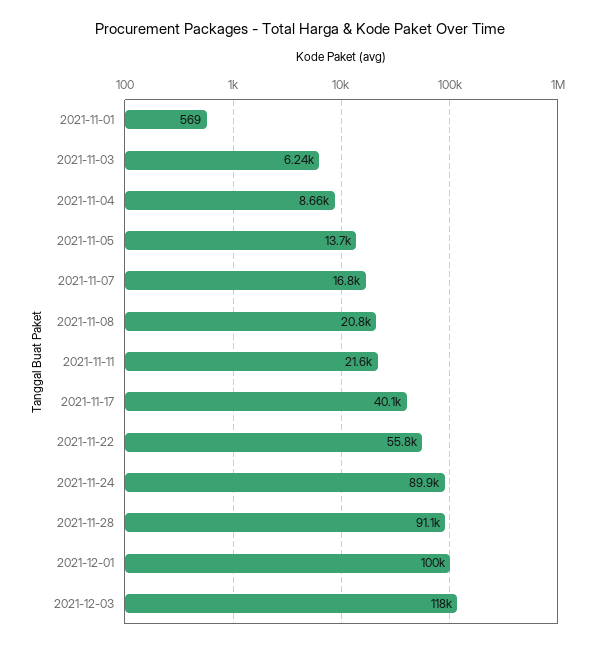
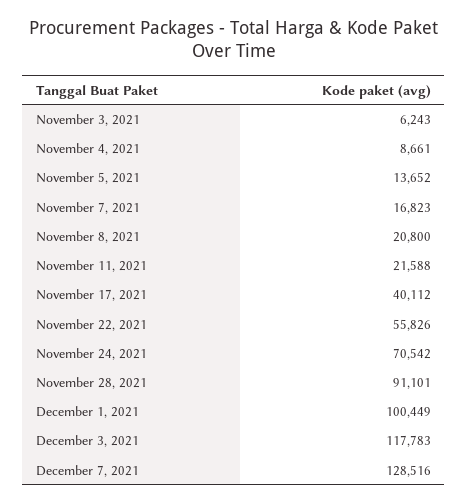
2021-11-01: 569 -> none
2021-11-24: 89900 -> 70542
December 7, 2021: none -> 128516

